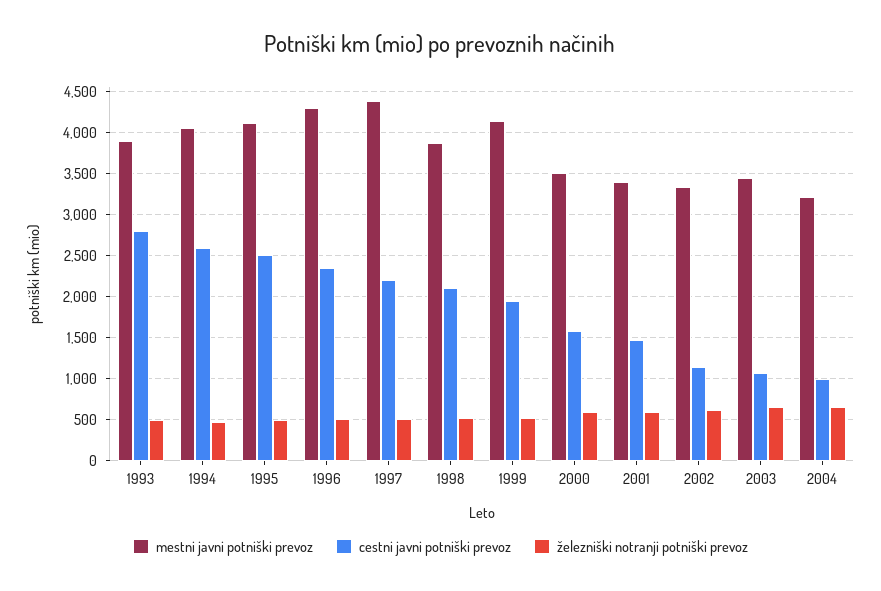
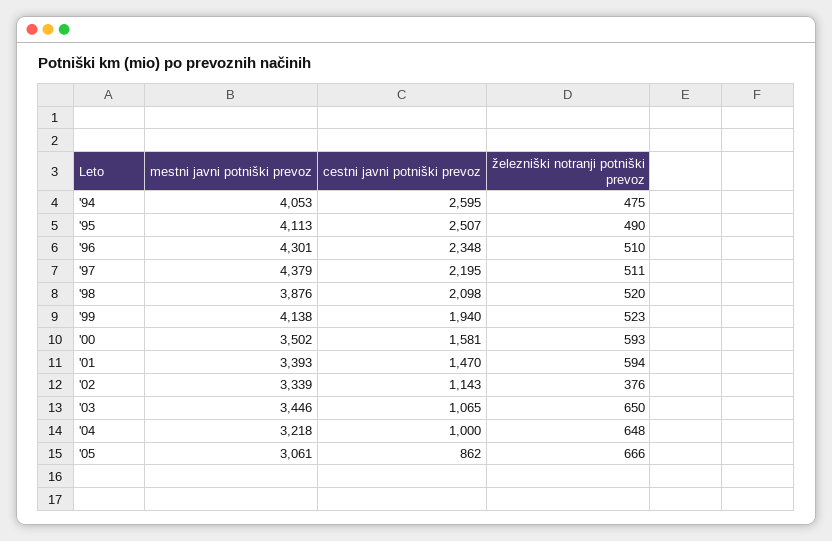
mestni javni potniški prevoz, 1993: 3900 -> none
cestni javni potniški prevoz, 1993: 2800 -> none
železniški notranji potniški prevoz, 1993: 500 -> none
železniški notranji potniški prevoz, 2002: 600 -> 376
mestni javni potniški prevoz, '05: none -> 3061
cestni javni potniški prevoz, '05: none -> 862
železniški notranji potniški prevoz, '05: none -> 666

